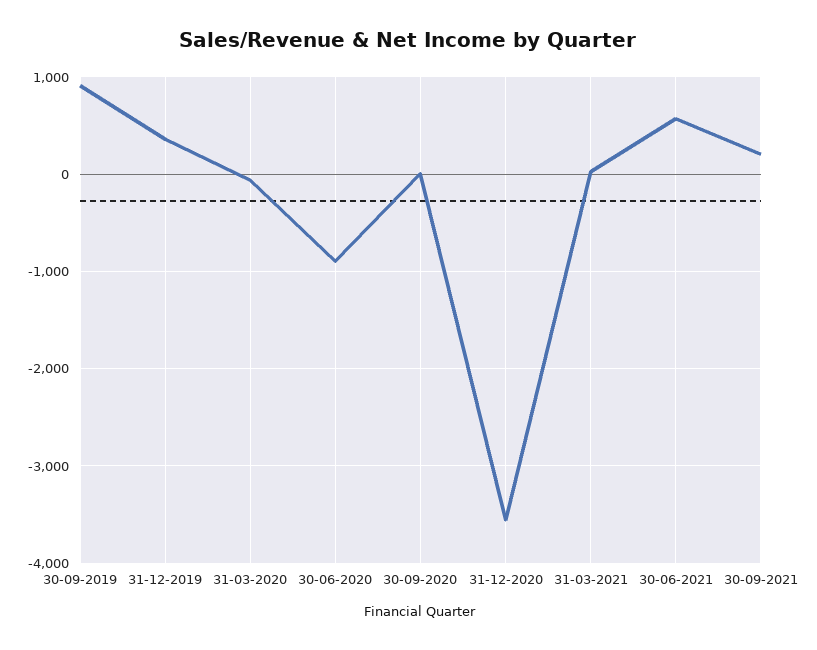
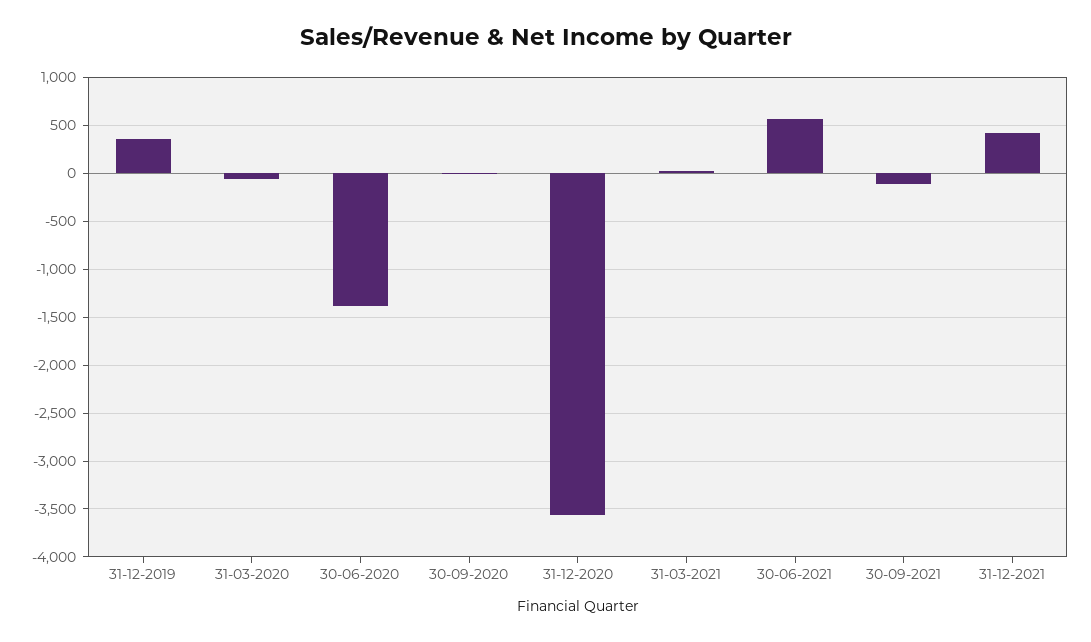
30-09-2019: 900 -> none
30-06-2020: -900 -> -1400
30-09-2021: 200 -> -100
31-12-2021: none -> 400

